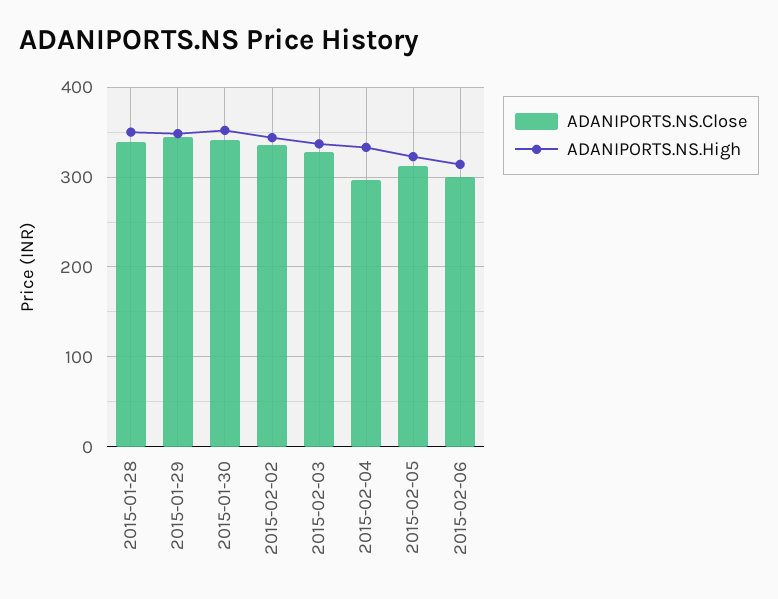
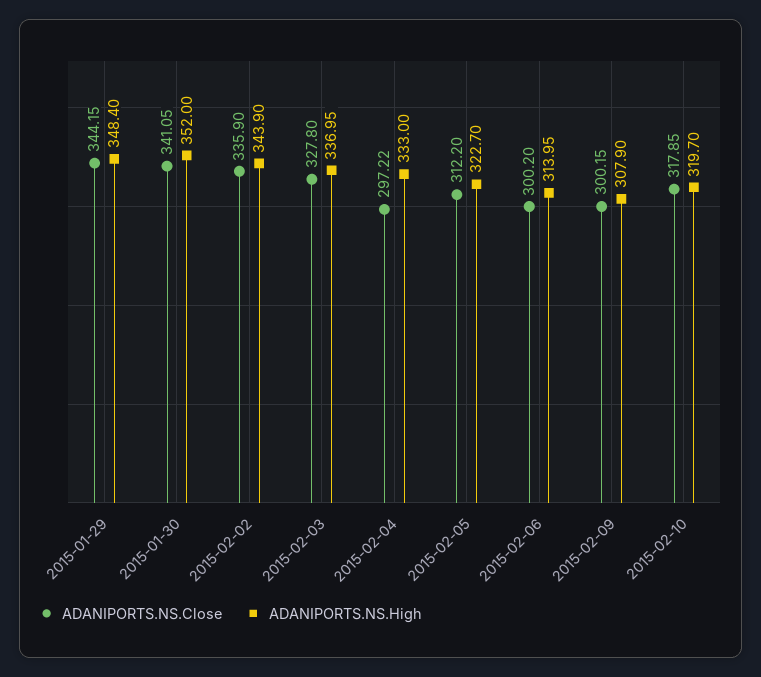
ADANIPORTS.NS.Close, 2015-01-28: 340 -> none
ADANIPORTS.NS.High, 2015-01-28: 350 -> none
ADANIPORTS.NS.Close, 2015-02-09: none -> 300.15
ADANIPORTS.NS.High, 2015-02-09: none -> 307.9
ADANIPORTS.NS.Close, 2015-02-10: none -> 317.85
ADANIPORTS.NS.High, 2015-02-10: none -> 319.7

